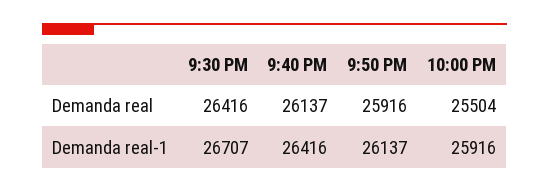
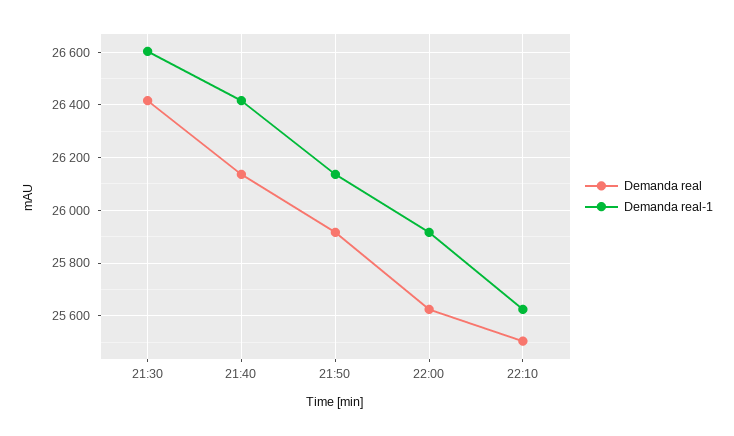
Demanda real, 10:00 PM: 25504 -> 25625
Demanda real-1, 9:30 PM: 26707 -> 26600
Demanda real, 22:10: none -> 25500
Demanda real-1, 22:10: none -> 25625

